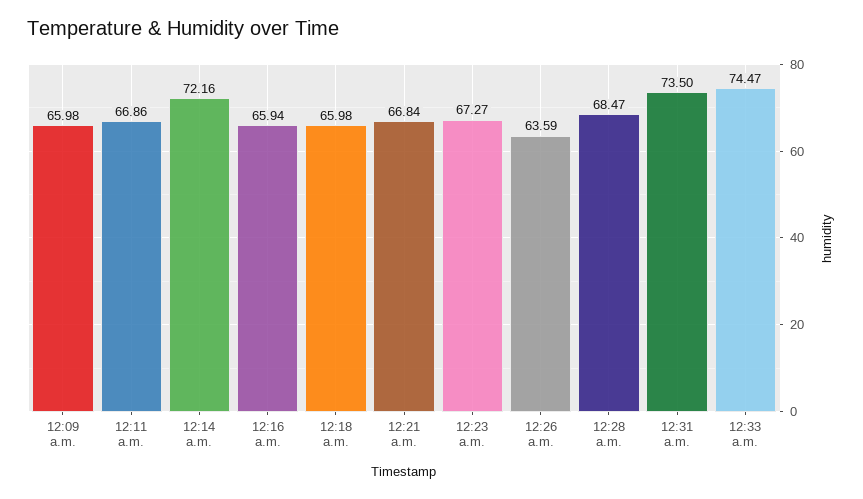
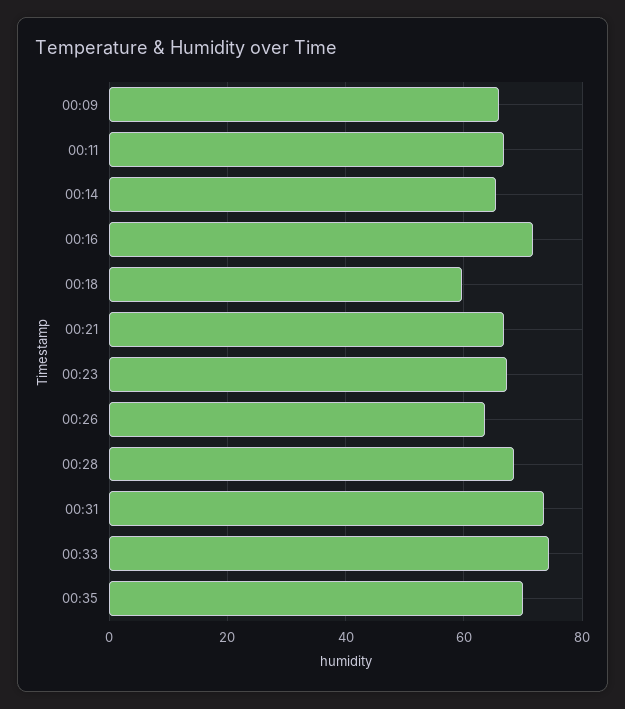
12:14 a.m.: 72.16 -> 66
12:16 a.m.: 65.94 -> 72
12:18 a.m.: 65.98 -> 60
00:35: none -> 70

